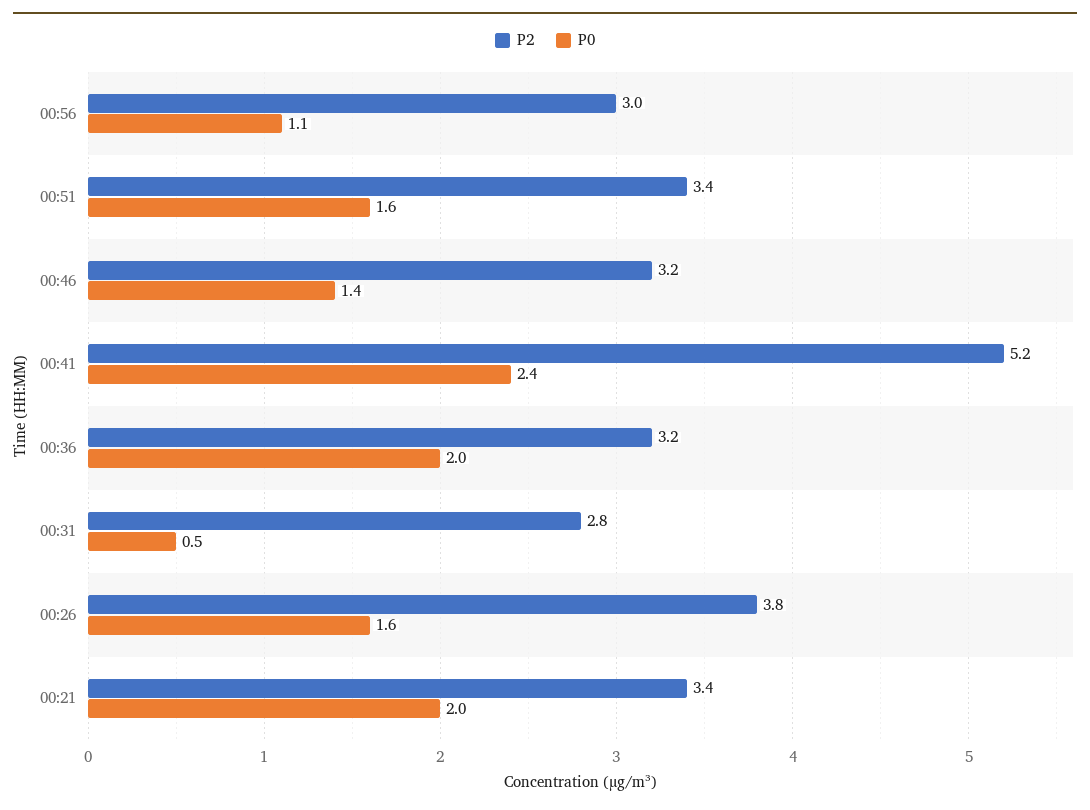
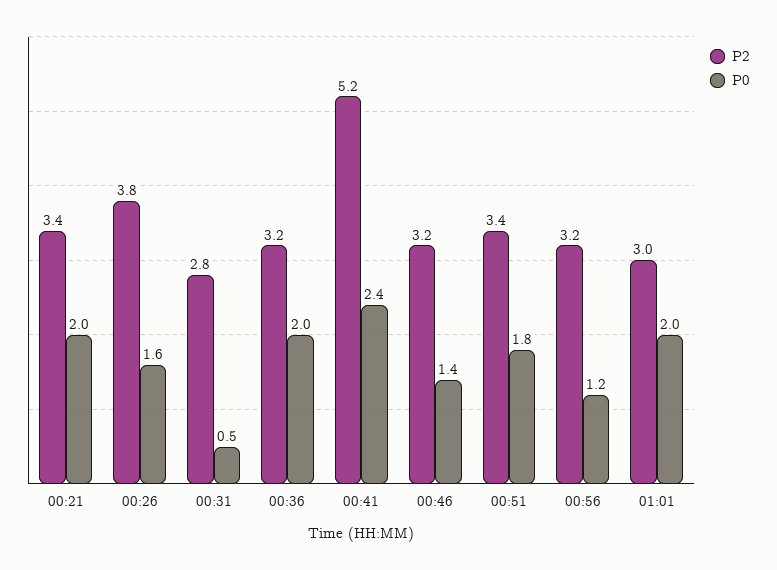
P2, 00:56: 3 -> 3.2
P0, 00:56: 1.1 -> 1.2
P0, 00:51: 1.6 -> 1.8
P2, 01:01: none -> 3
P0, 01:01: none -> 2

